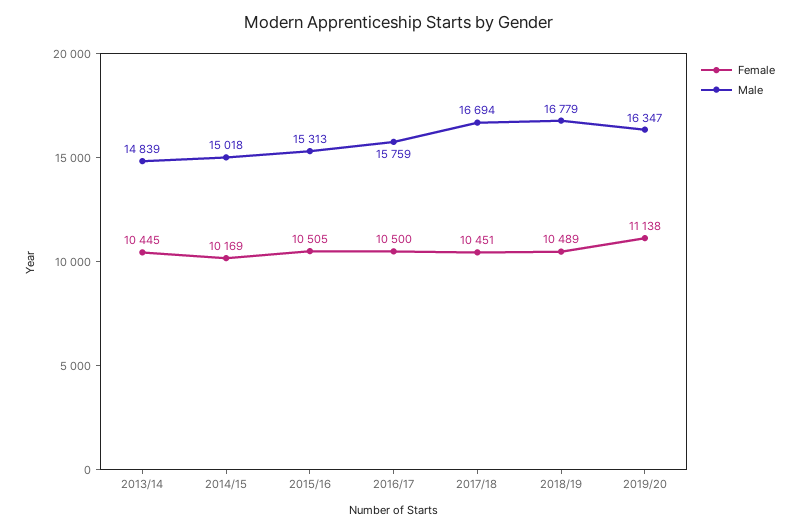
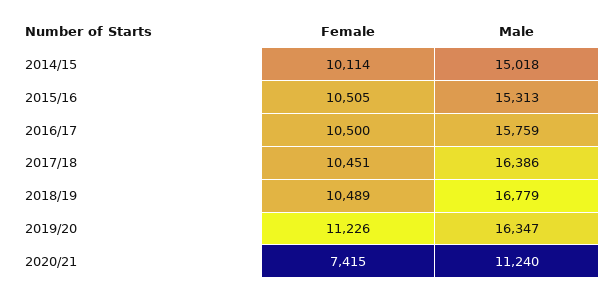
Female, 2013/14: 10445 -> none
Male, 2013/14: 14839 -> none
Female, 2014/15: 10169 -> 10114
Male, 2017/18: 16694 -> 16386
Female, 2019/20: 11138 -> 11226
Female, 2020/21: none -> 7415
Male, 2020/21: none -> 11240

